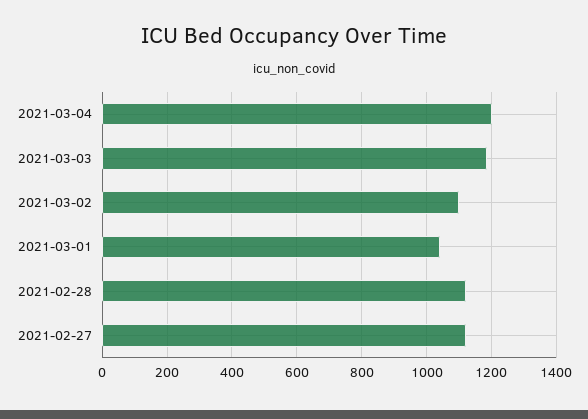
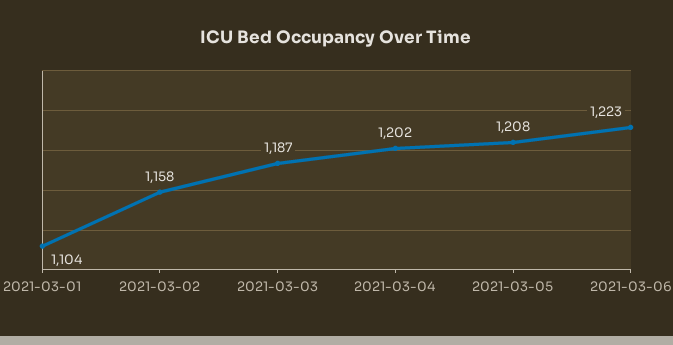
2021-03-02: 1100 -> 1158
2021-03-01: 1040 -> 1104
2021-02-28: 1120 -> none
2021-02-27: 1120 -> none
2021-03-05: none -> 1208
2021-03-06: none -> 1223

